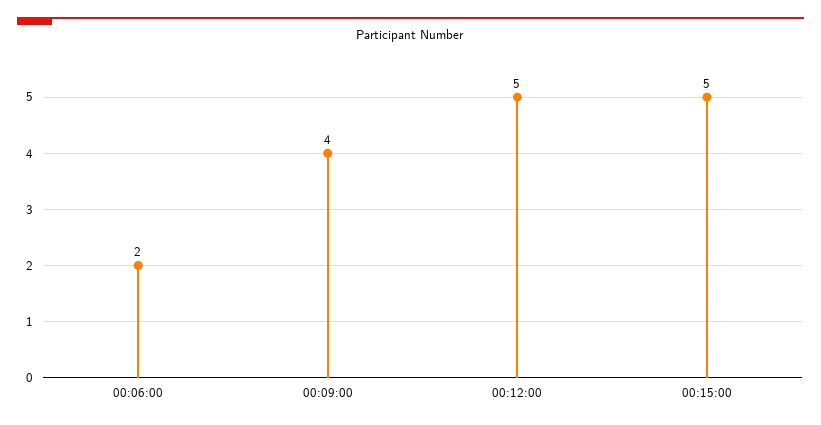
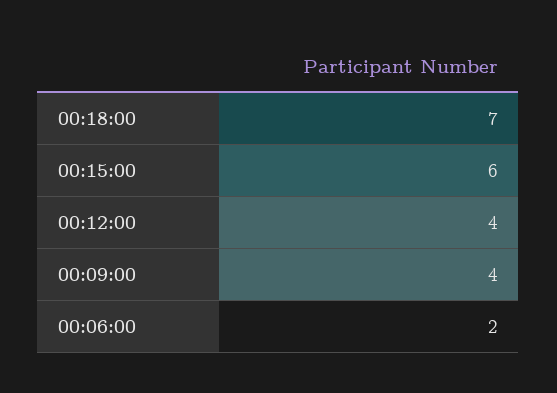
00:12:00: 5 -> 4
00:15:00: 5 -> 6
00:18:00: none -> 7

